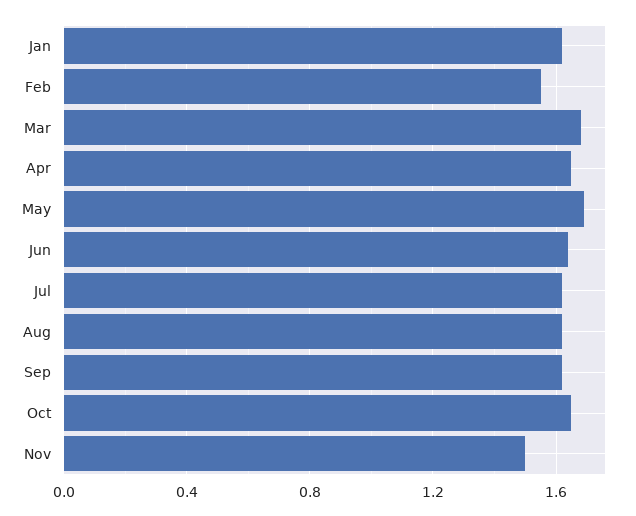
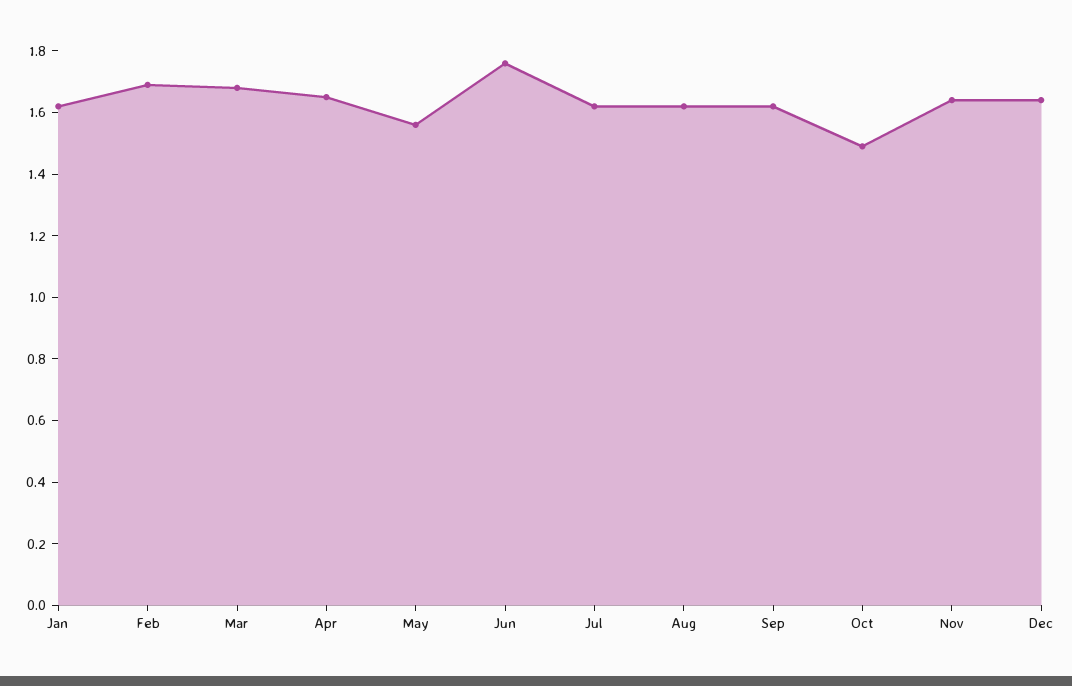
Feb: 1.55 -> 1.7
May: 1.7 -> 1.55
Jun: 1.65 -> 1.75
Oct: 1.65 -> 1.5
Nov: 1.5 -> 1.65
Dec: none -> 1.65

